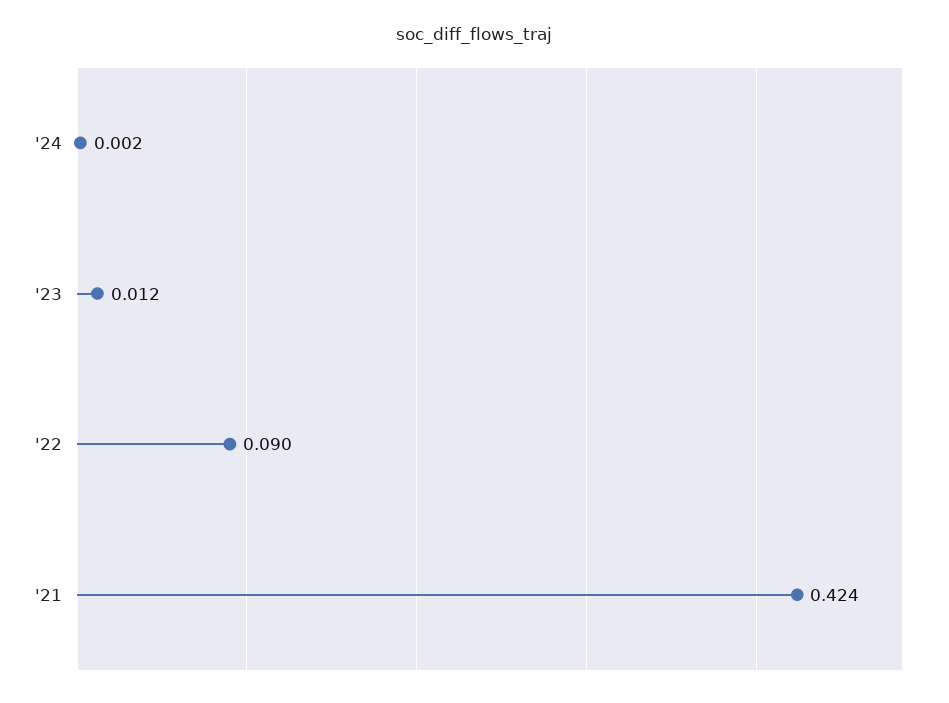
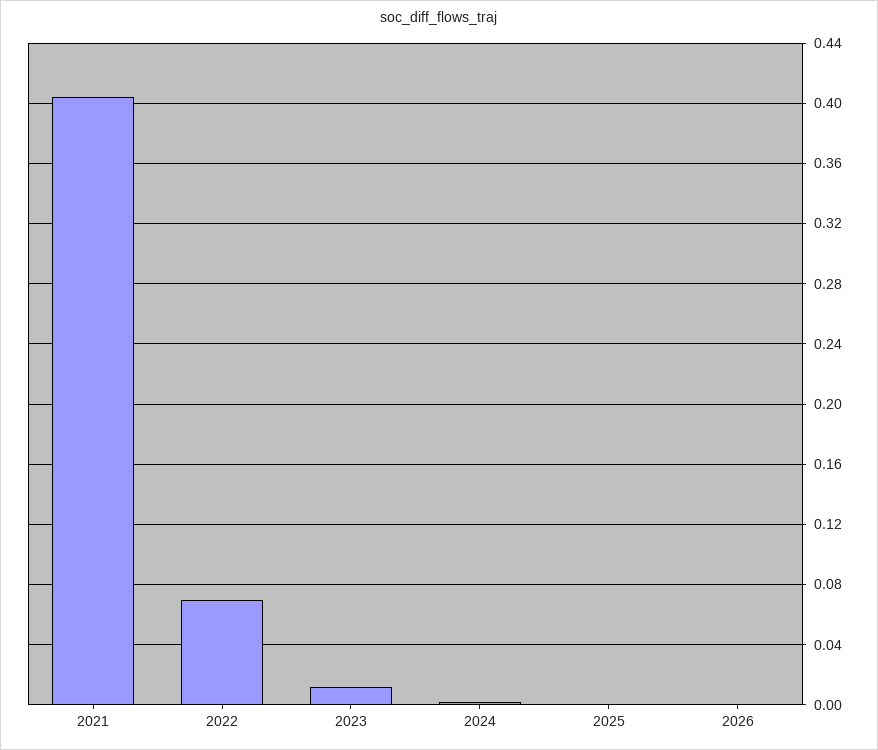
'22: 0.09 -> 0.07
'21: 0.424 -> 0.405
2025: none -> 0
2026: none -> 0

